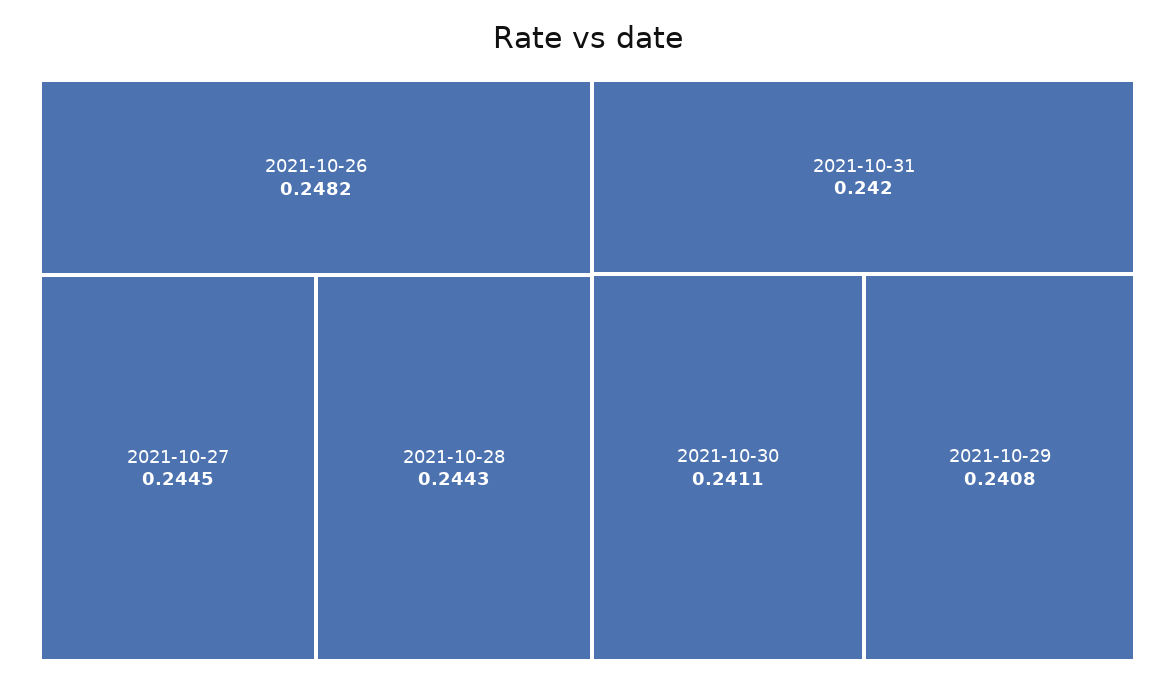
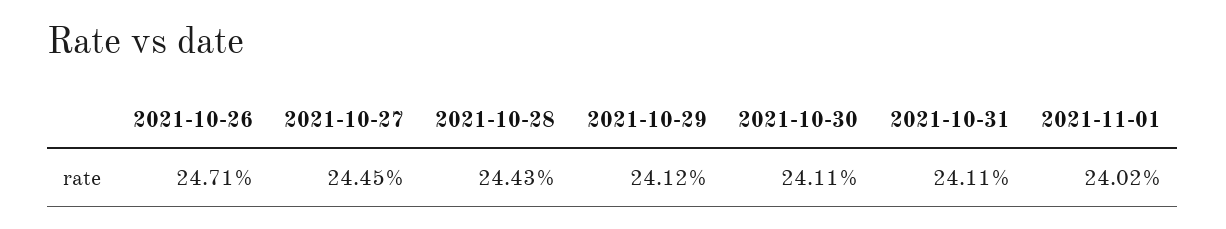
2021-10-26: 0.2482 -> 0.2471
2021-10-31: 0.242 -> 0.2411
2021-10-29: 0.2408 -> 0.2412
2021-11-01: none -> 0.2402

